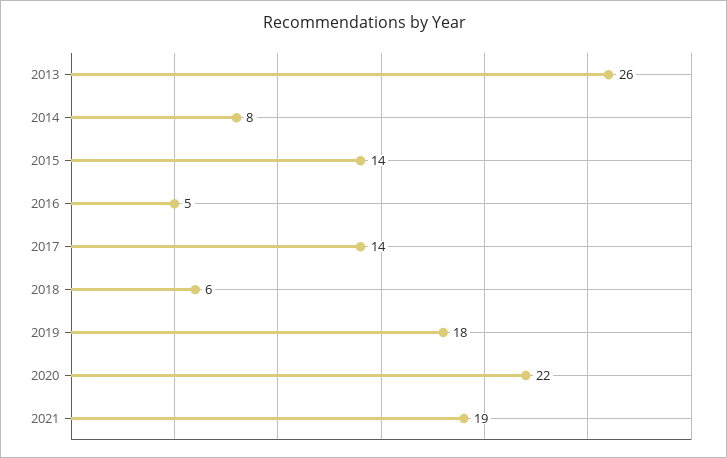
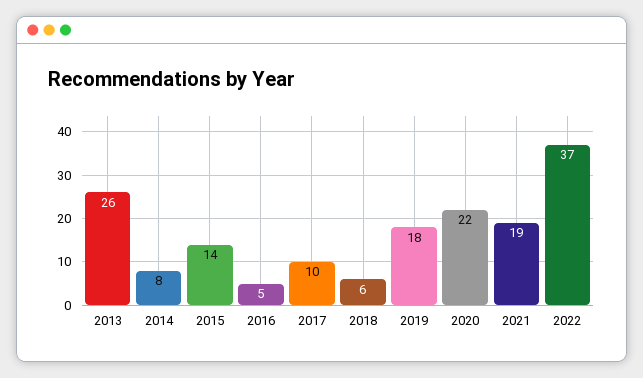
2017: 14 -> 10
2022: none -> 37

